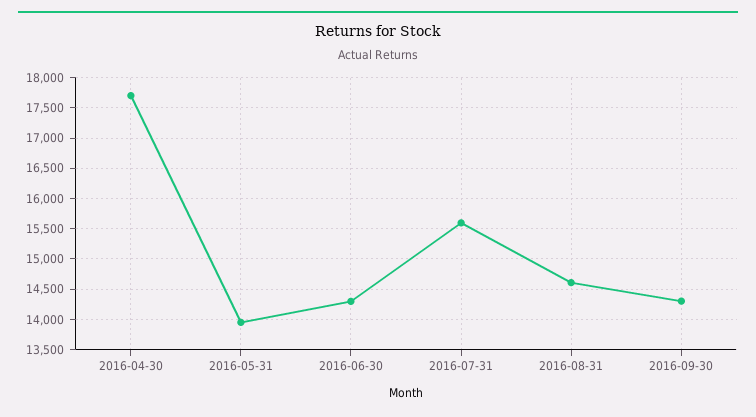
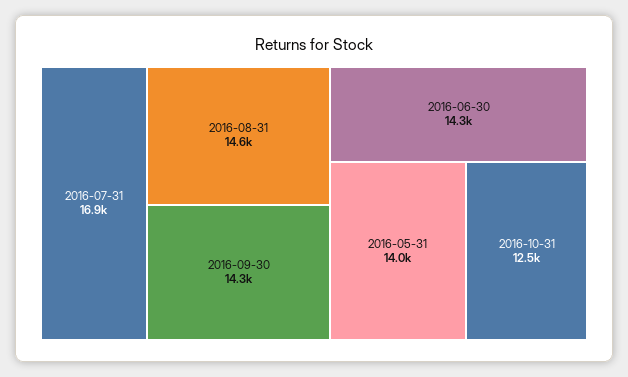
2016-04-30: 17700 -> none
2016-07-31: 15600 -> 16900
2016-10-31: none -> 12500

